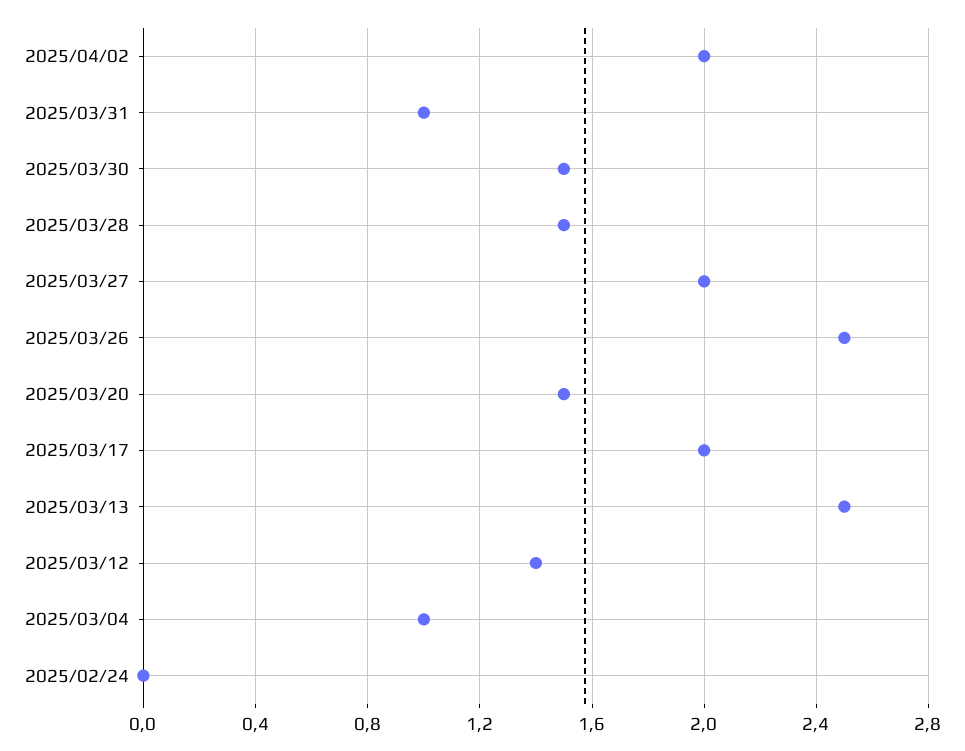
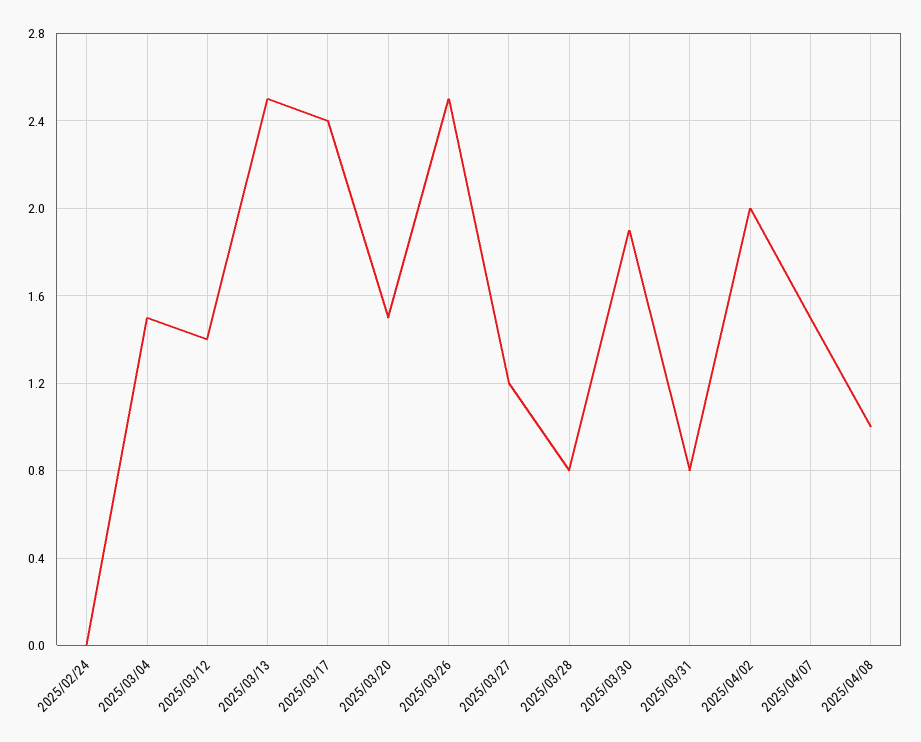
2025/03/31: 1 -> 0.8
2025/03/30: 1.5 -> 1.9
2025/03/28: 1.5 -> 0.8
2025/03/27: 2 -> 1.2
2025/03/17: 2 -> 2.4
2025/03/04: 1 -> 1.5
2025/04/07: none -> 1.5
2025/04/08: none -> 1

